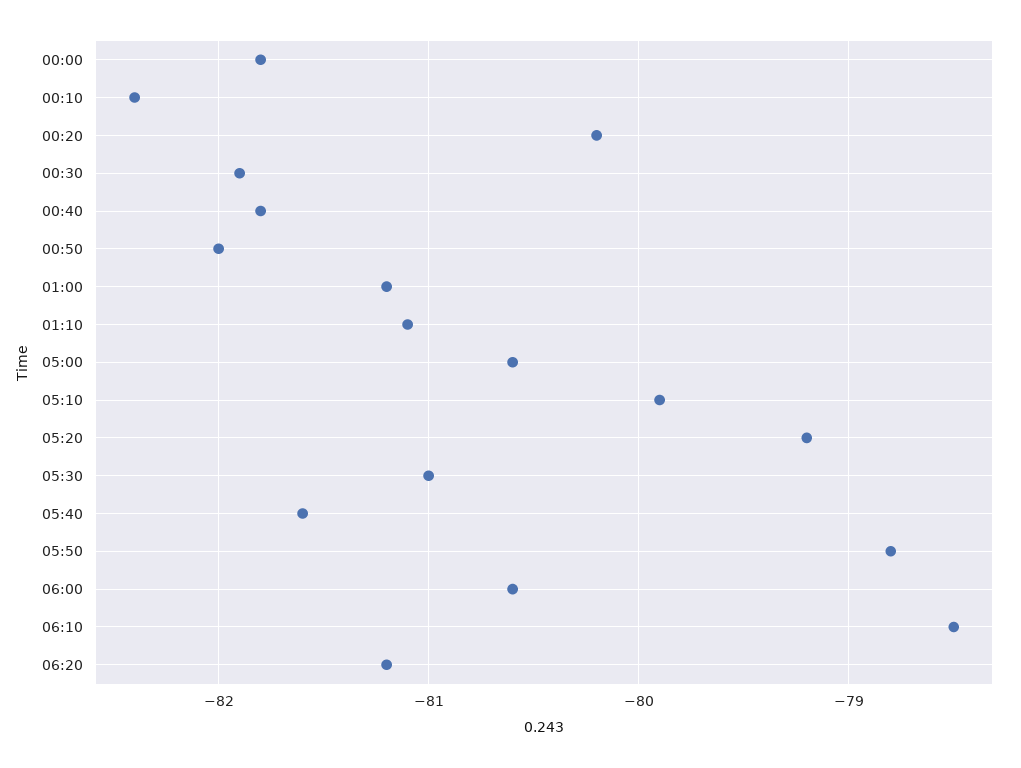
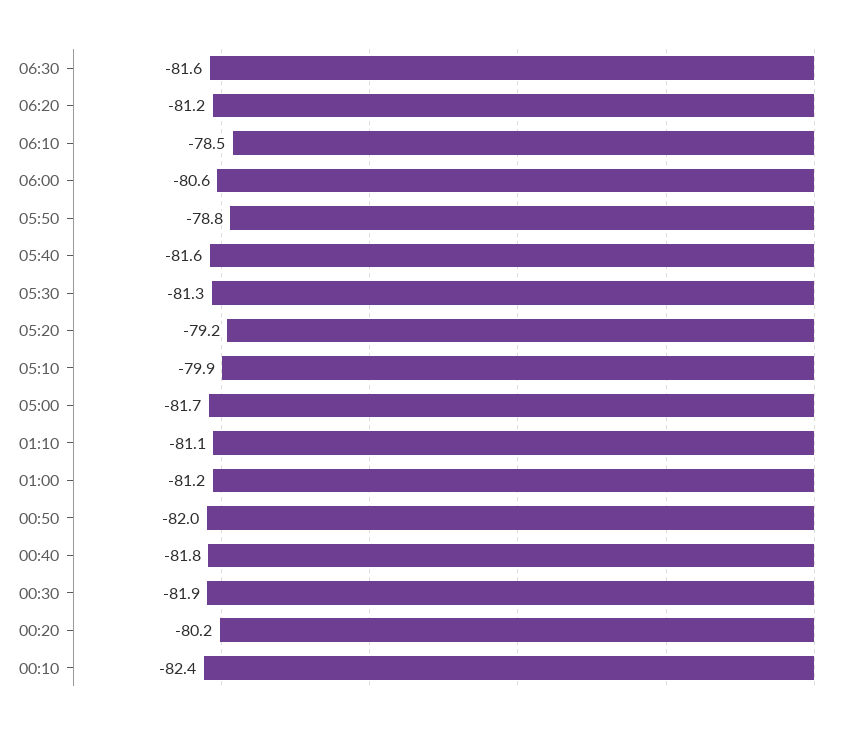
00:00: -81.8 -> none
05:00: -80.6 -> -81.7
05:30: -81 -> -81.3
06:30: none -> -81.6

